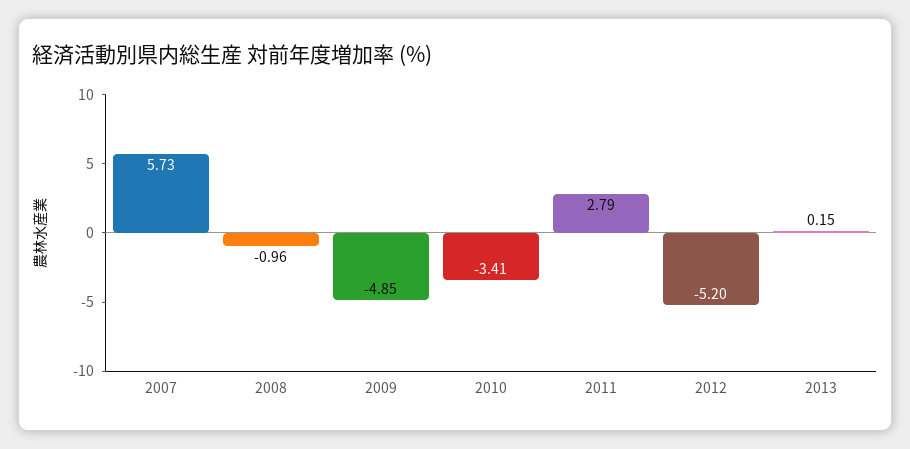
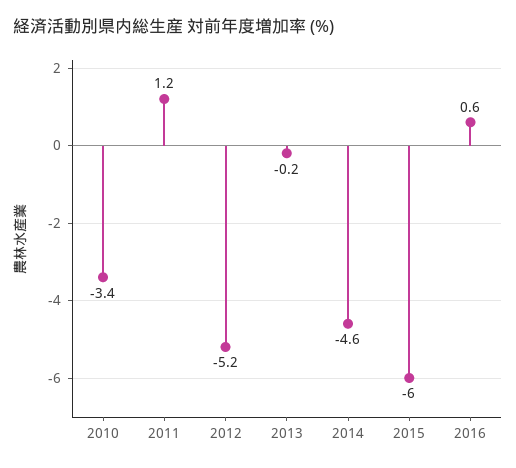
2007: 5.73 -> none
2008: -0.96 -> none
2009: -4.85 -> none
2011: 2.79 -> 1.2
2013: 0.15 -> -0.2
2014: none -> -4.6
2015: none -> -6
2016: none -> 0.6

